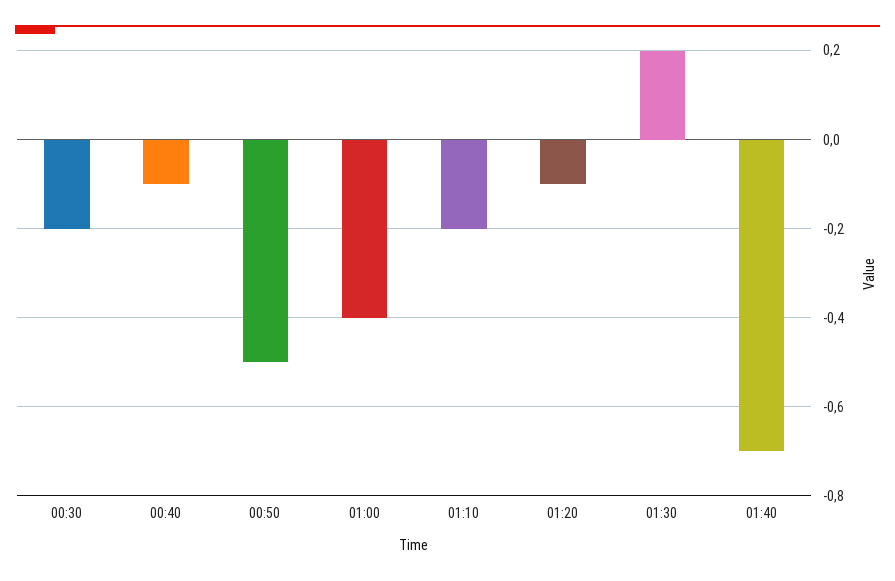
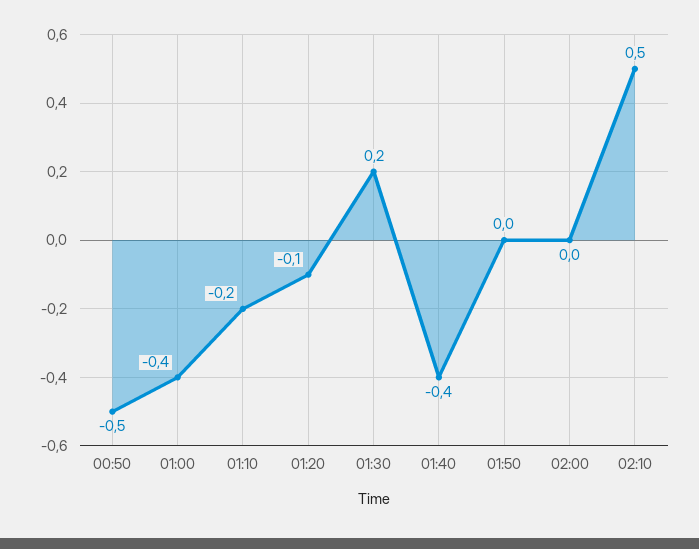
00:30: -0.2 -> none
00:40: -0.1 -> none
01:40: -0.7 -> -0.4
01:50: none -> 0
02:00: none -> 0
02:10: none -> 0.5

